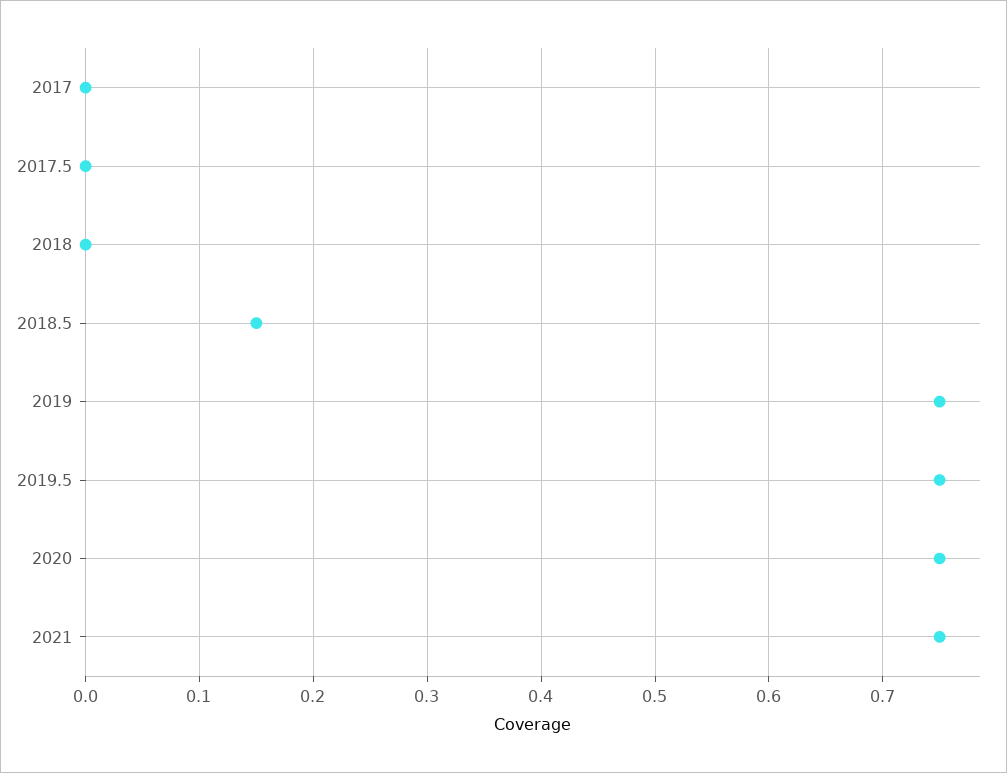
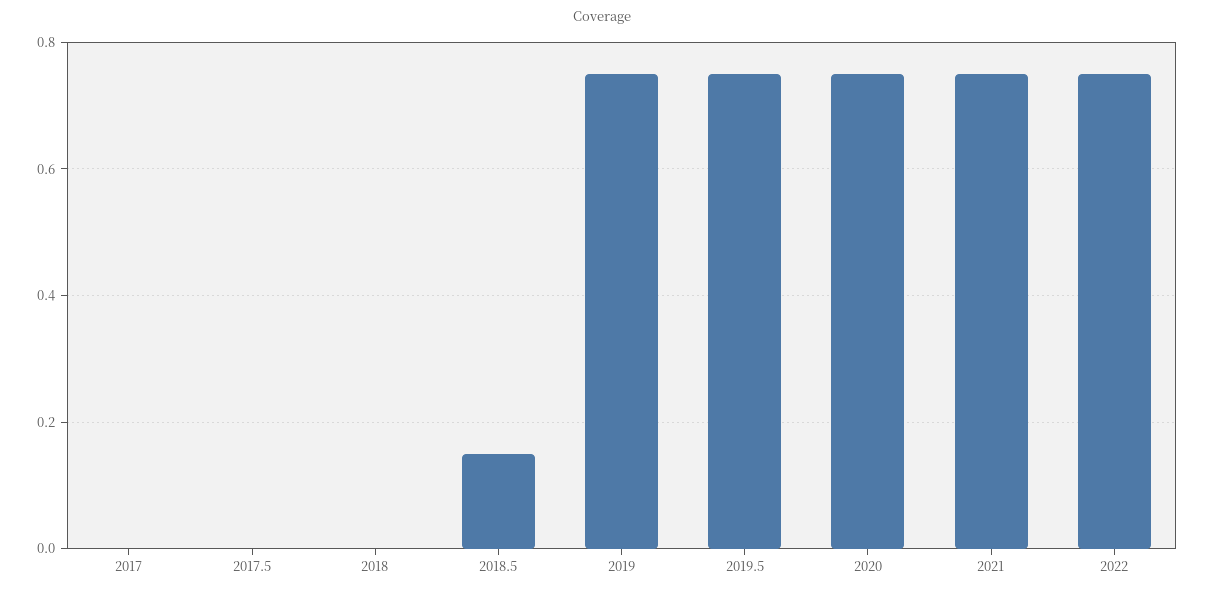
2022: none -> 0.75

